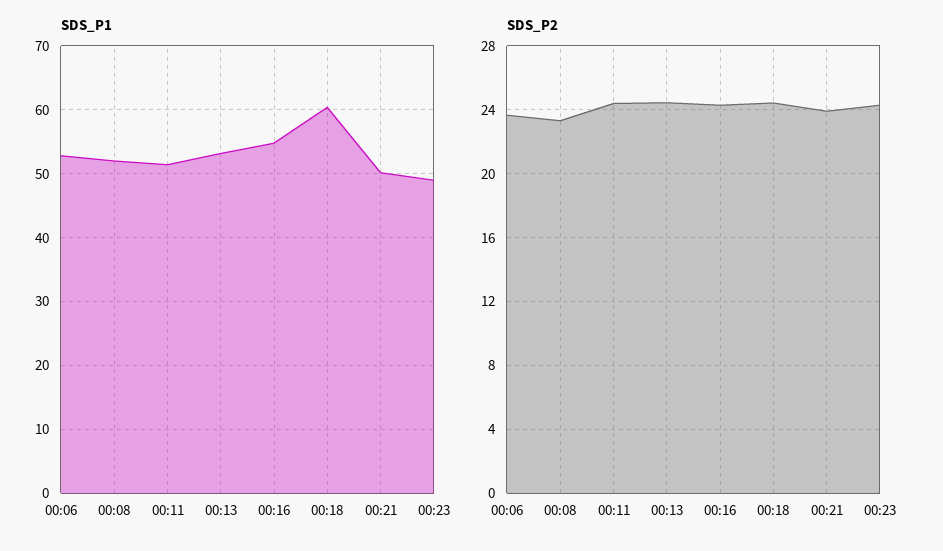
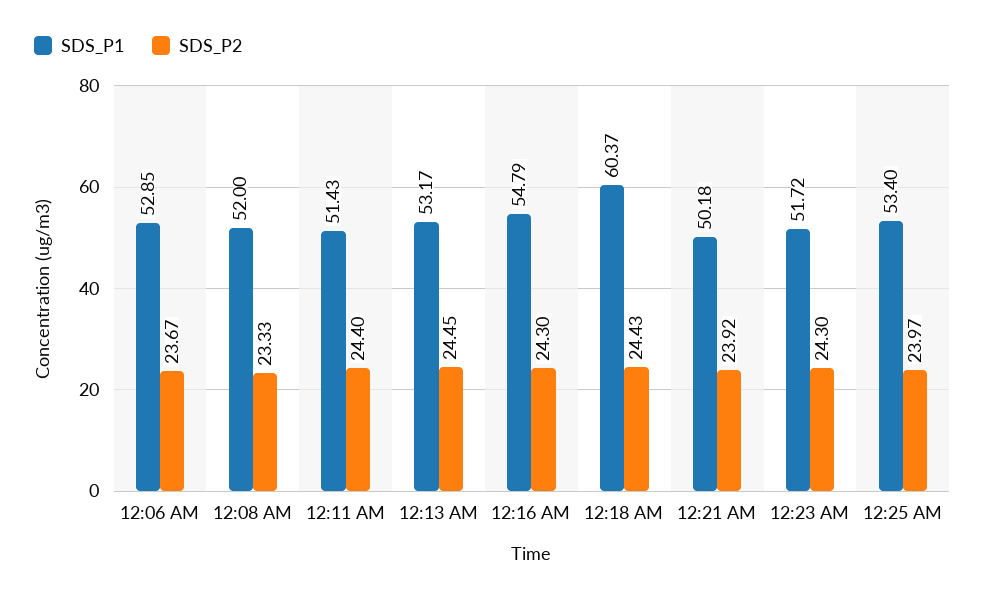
SDS_P1, 00:23: 49 -> 51.72
SDS_P1, 12:25 AM: none -> 53.4
SDS_P2, 12:25 AM: none -> 23.97

